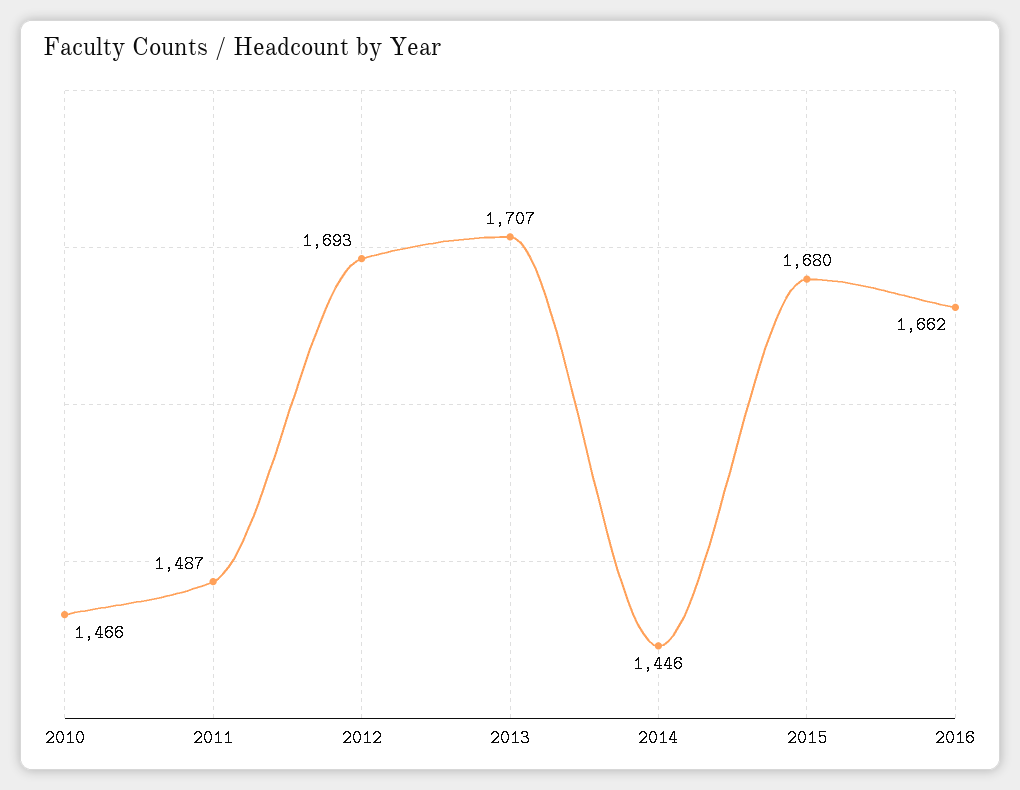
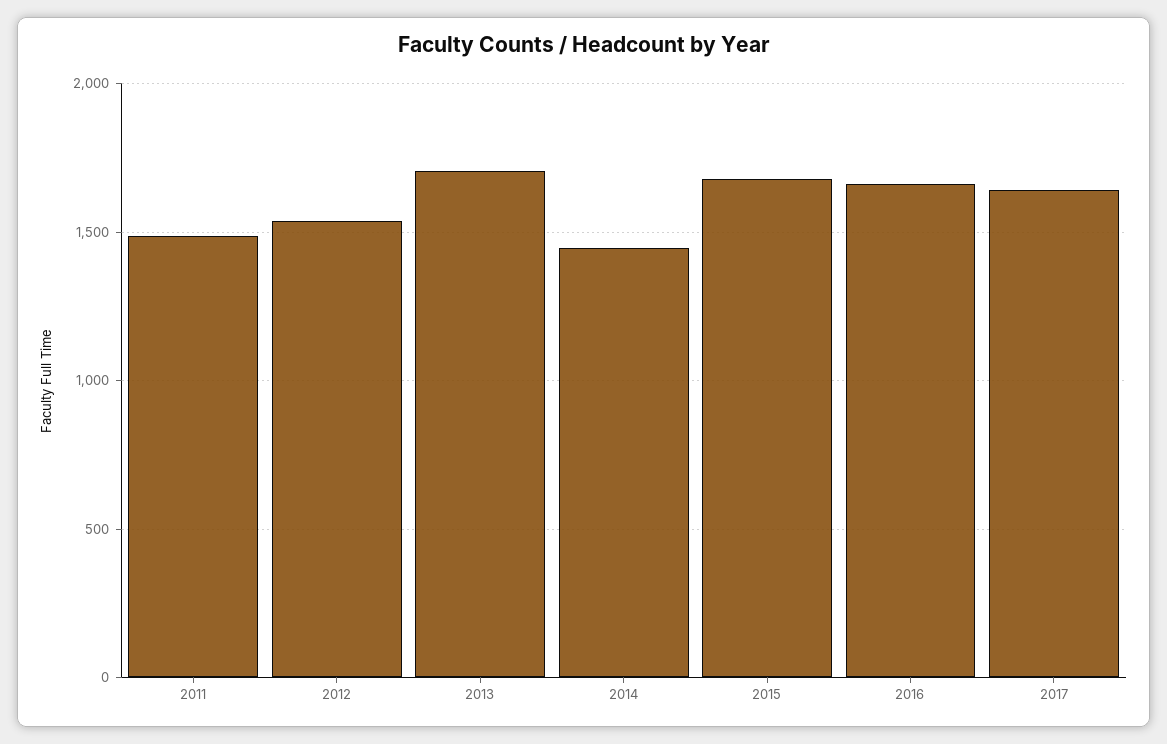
2010: 1466 -> none
2012: 1693 -> 1550
2017: none -> 1650

